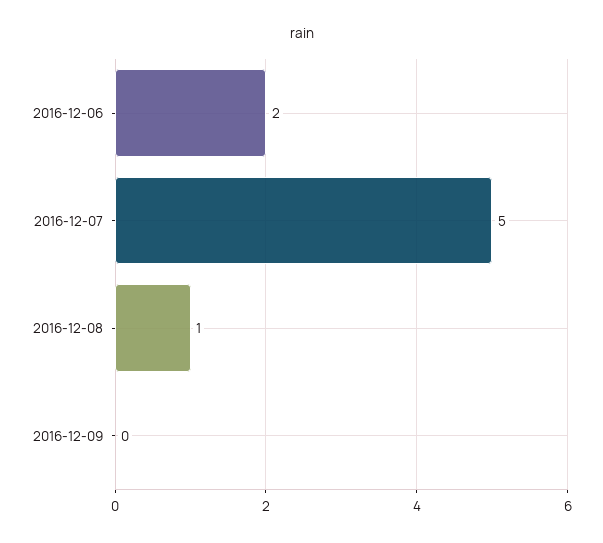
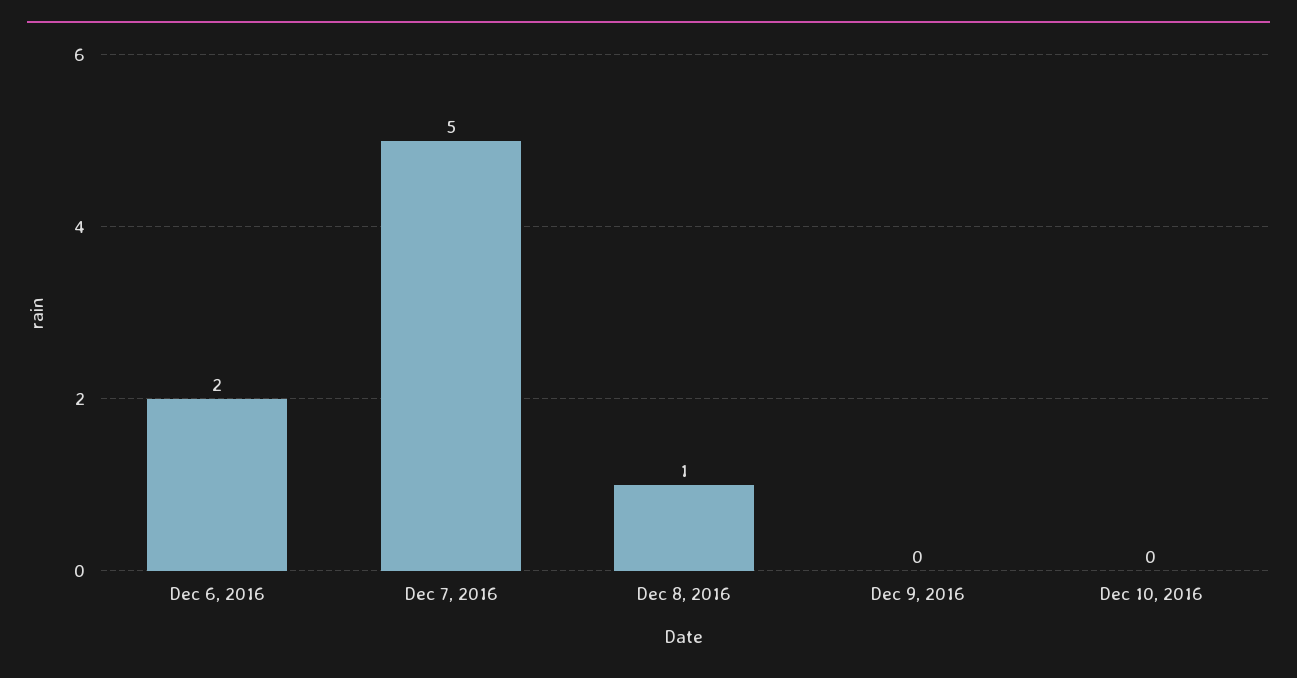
Dec 10, 2016: none -> 0

